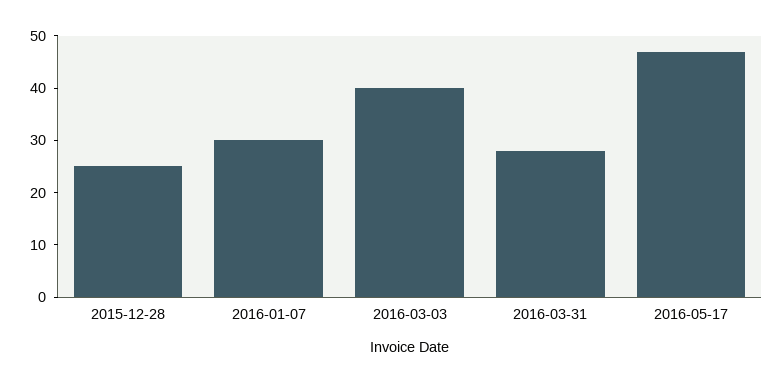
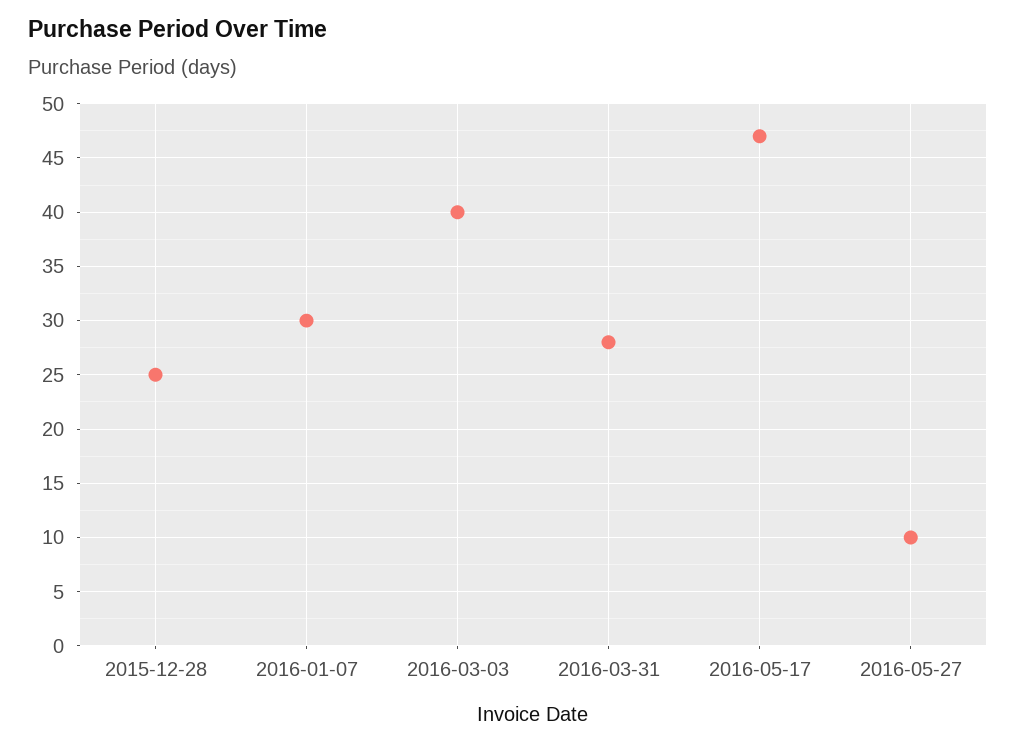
2016-05-27: none -> 10

